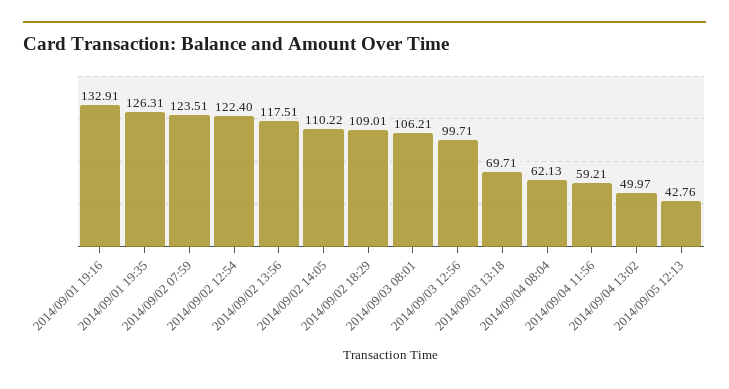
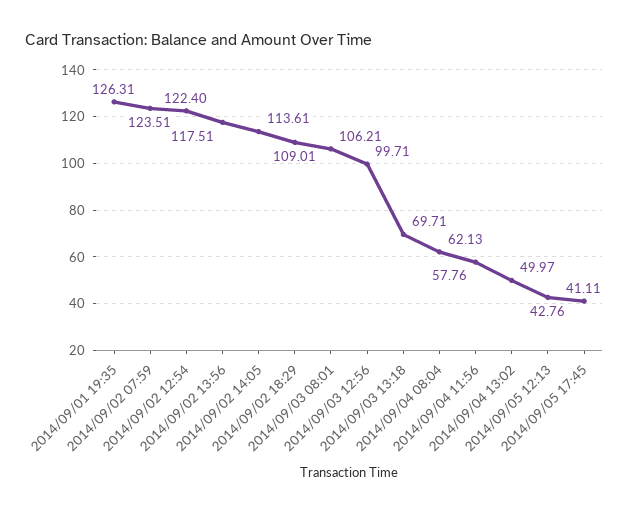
2014/09/01 19:16: 132.91 -> none
2014/09/02 14:05: 110.22 -> 113.61
2014/09/04 11:56: 59.21 -> 57.76
2014/09/05 17:45: none -> 41.11

